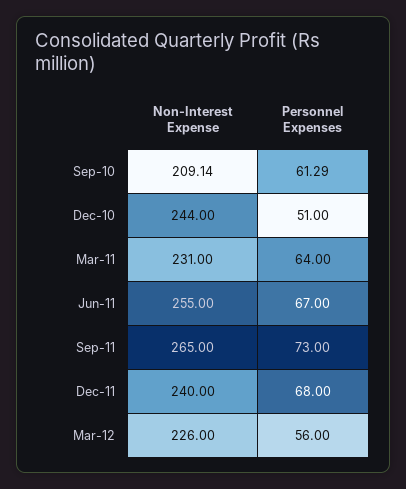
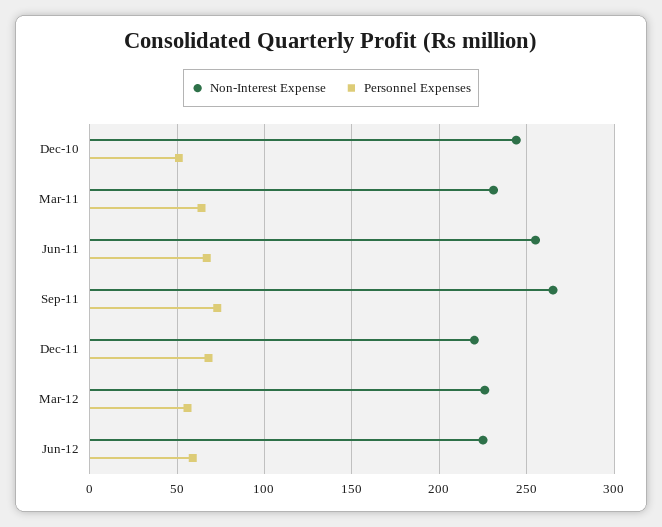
Non-Interest Expense, Sep-10: 209.14 -> none
Personnel Expenses, Sep-10: 61.29 -> none
Non-Interest Expense, Dec-11: 240 -> 220
Non-Interest Expense, Jun-12: none -> 225
Personnel Expenses, Jun-12: none -> 60

